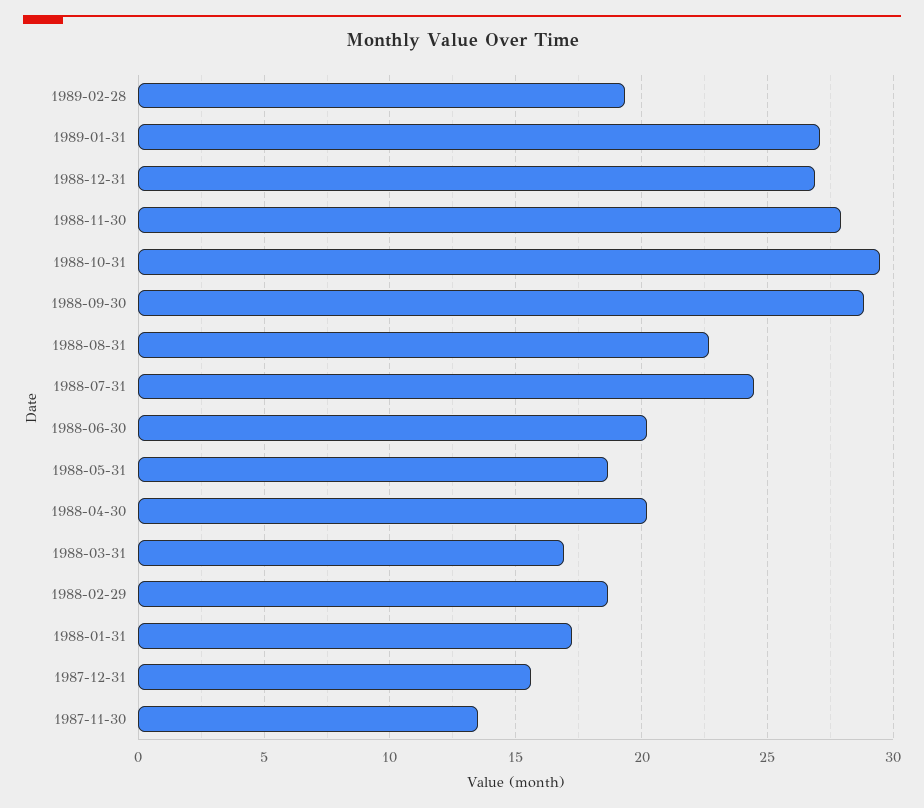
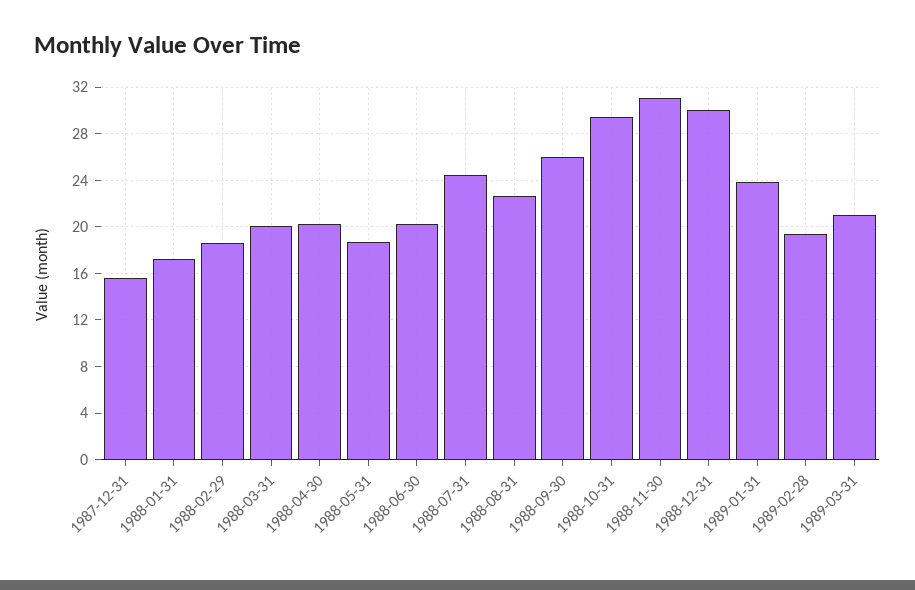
1989-01-31: 27 -> 24
1988-12-31: 27 -> 30
1988-11-30: 28 -> 31
1988-09-30: 29 -> 26
1988-03-31: 17 -> 20
1987-11-30: 13.5 -> none
1989-03-31: none -> 21

